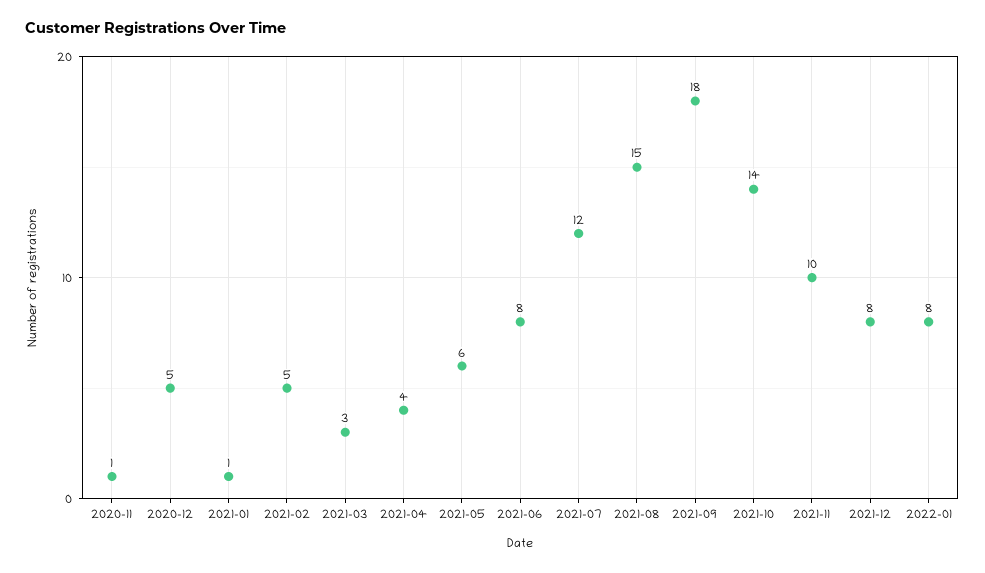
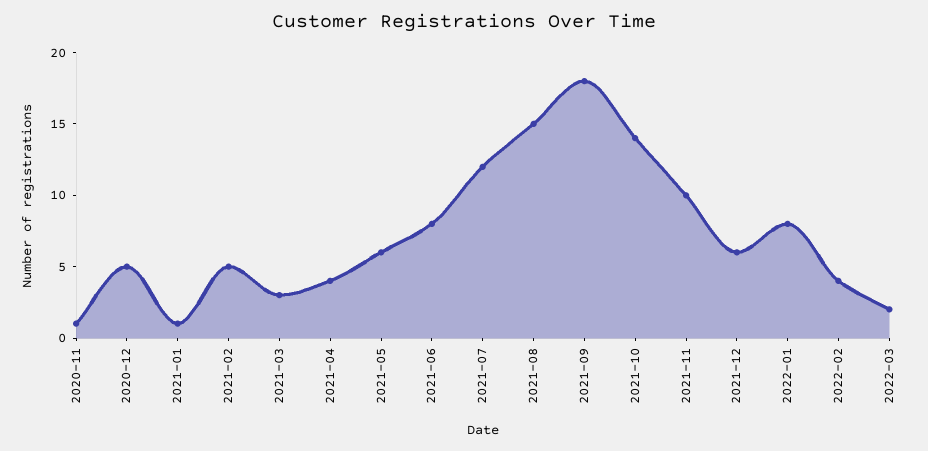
2021-12: 8 -> 6
2022-02: none -> 4
2022-03: none -> 2

